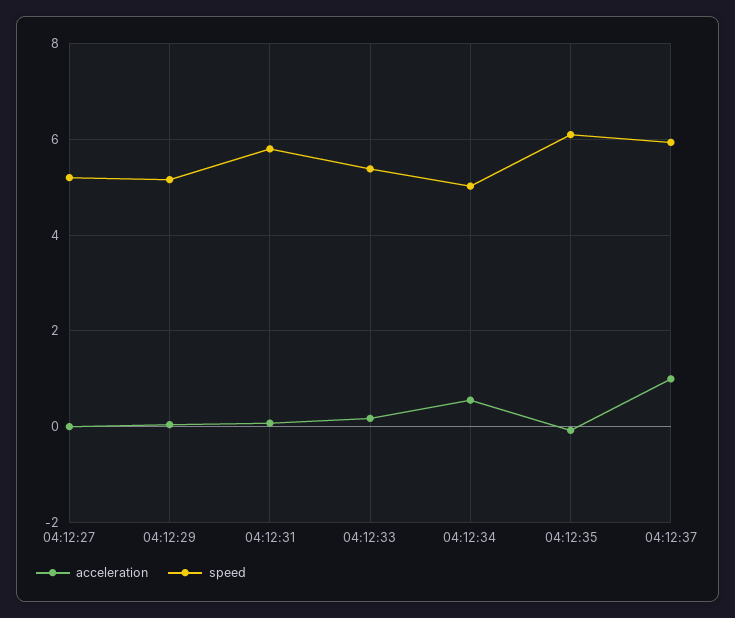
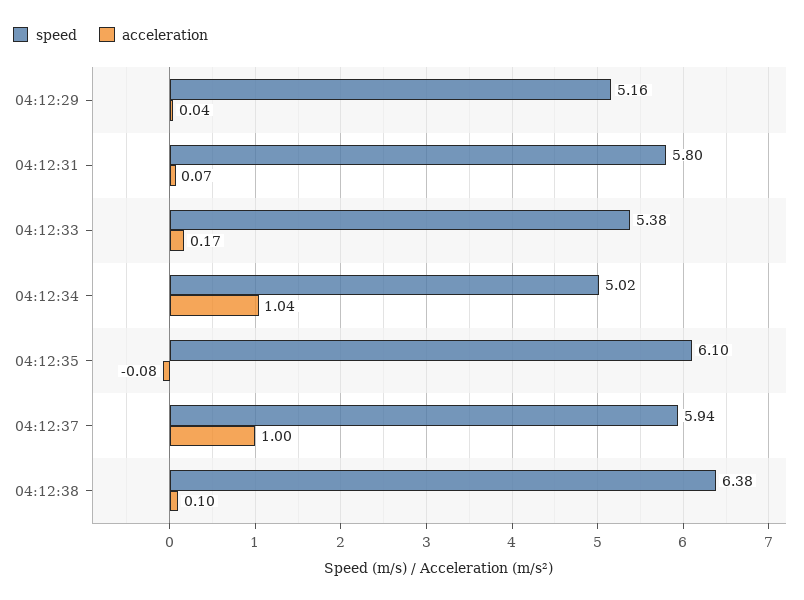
acceleration, 04:12:27: 0 -> none
speed, 04:12:27: 5.2 -> none
acceleration, 04:12:34: 0.6 -> 1.04
speed, 04:12:38: none -> 6.38
acceleration, 04:12:38: none -> 0.1

